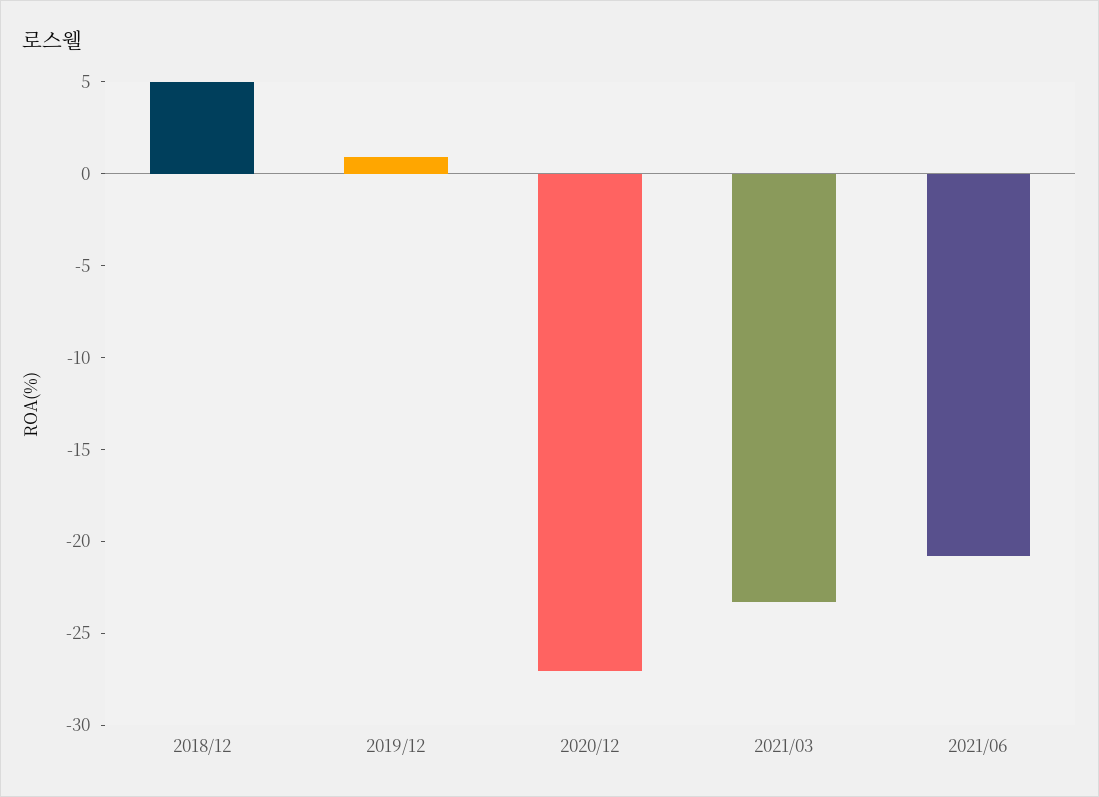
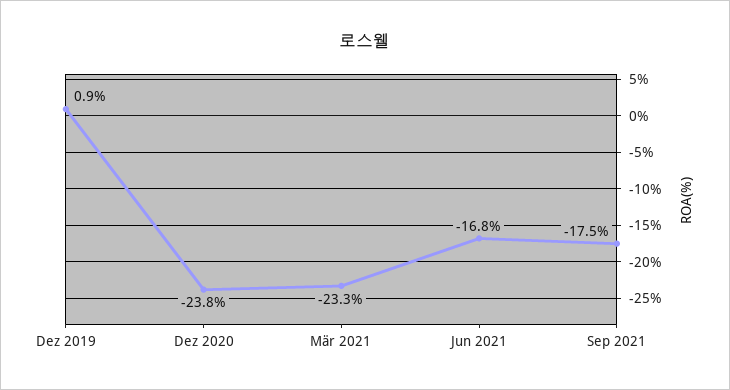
2018/12: 5 -> none
2020/12: -27 -> -23.8
2021/06: -21 -> -16.8
Sep 2021: none -> -17.5

